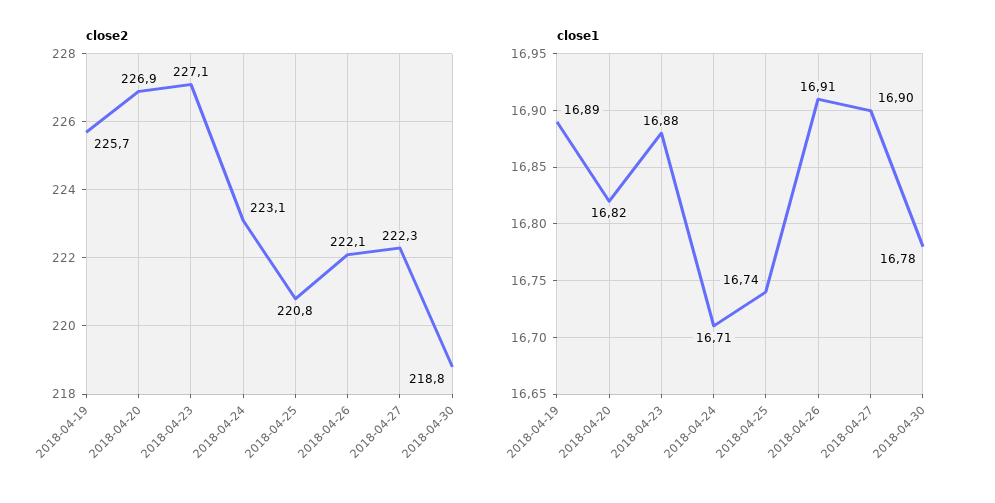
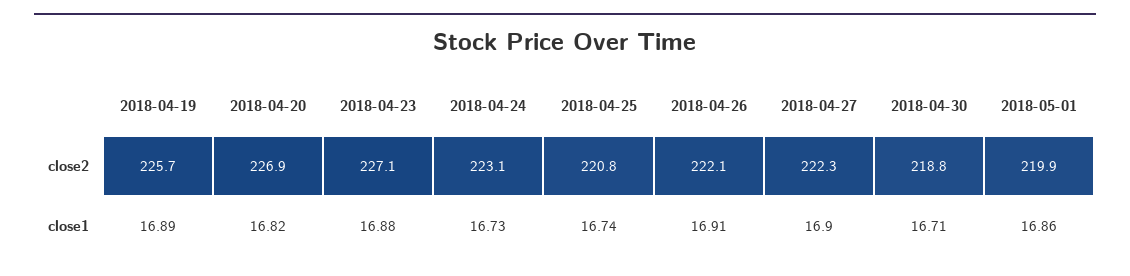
close1, 2018-04-24: 16.71 -> 16.73
close1, 2018-04-30: 16.78 -> 16.71
close2, 2018-05-01: none -> 219.9
close1, 2018-05-01: none -> 16.86

